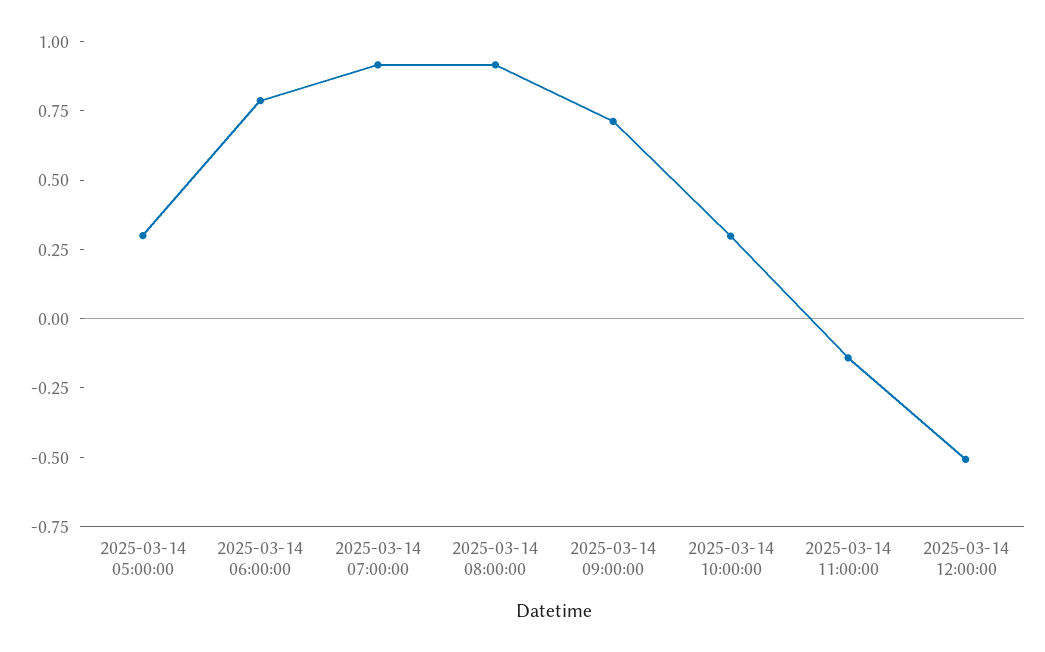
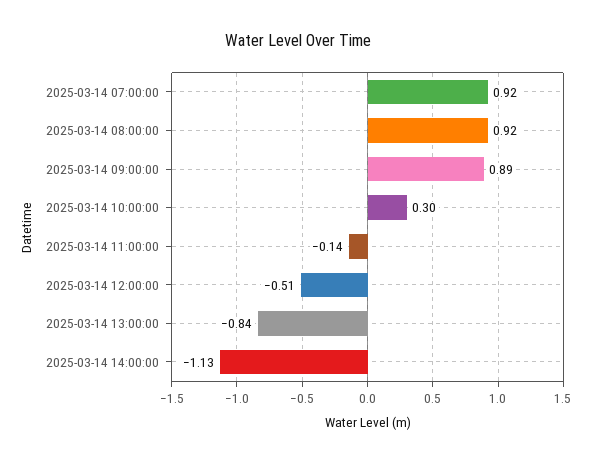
2025-03-14 05:00:00: 0.3 -> none
2025-03-14 06:00:00: 0.8 -> none
2025-03-14 09:00:00: 0.7 -> 0.89
2025-03-14 13:00:00: none -> -0.84
2025-03-14 14:00:00: none -> -1.13

